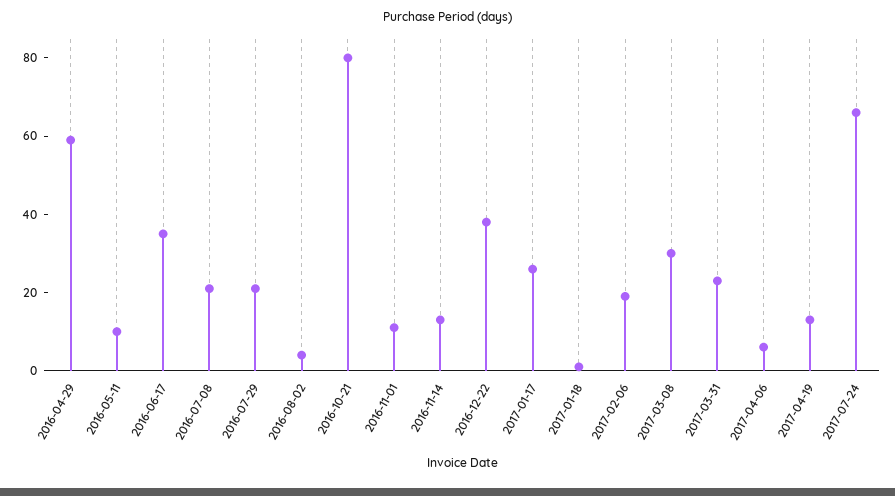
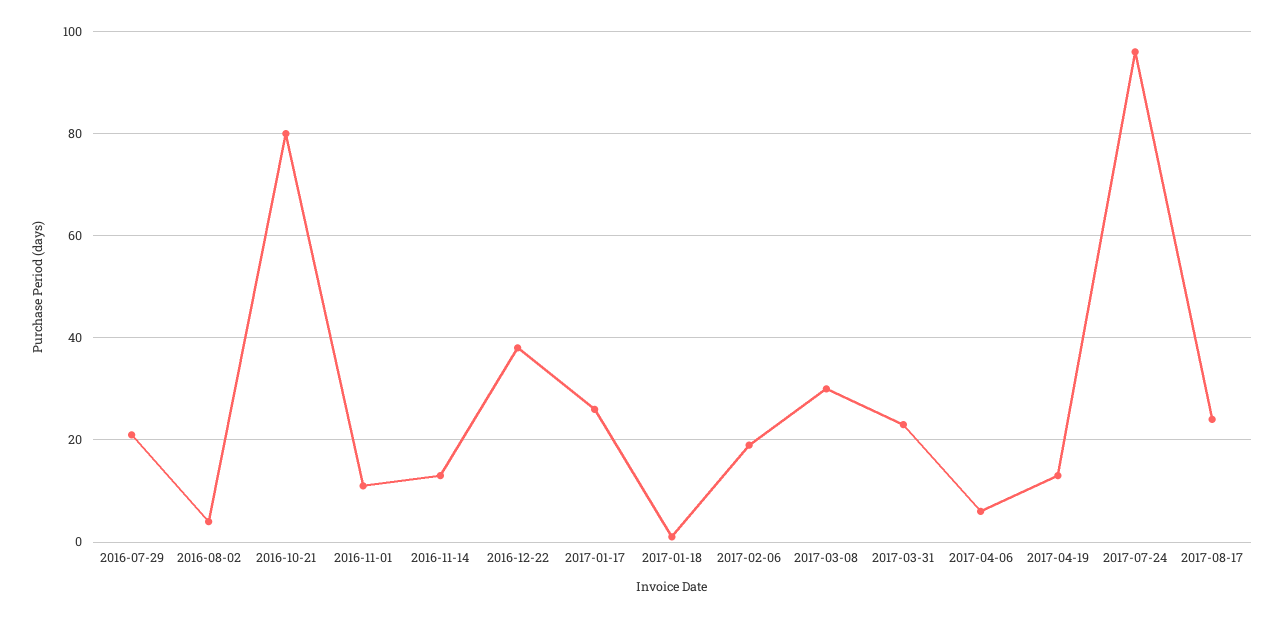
2016-04-29: 60 -> none
2016-05-11: 10 -> none
2016-06-17: 35 -> none
2016-07-08: 20 -> none
2017-07-24: 65 -> 95
2017-08-17: none -> 25

